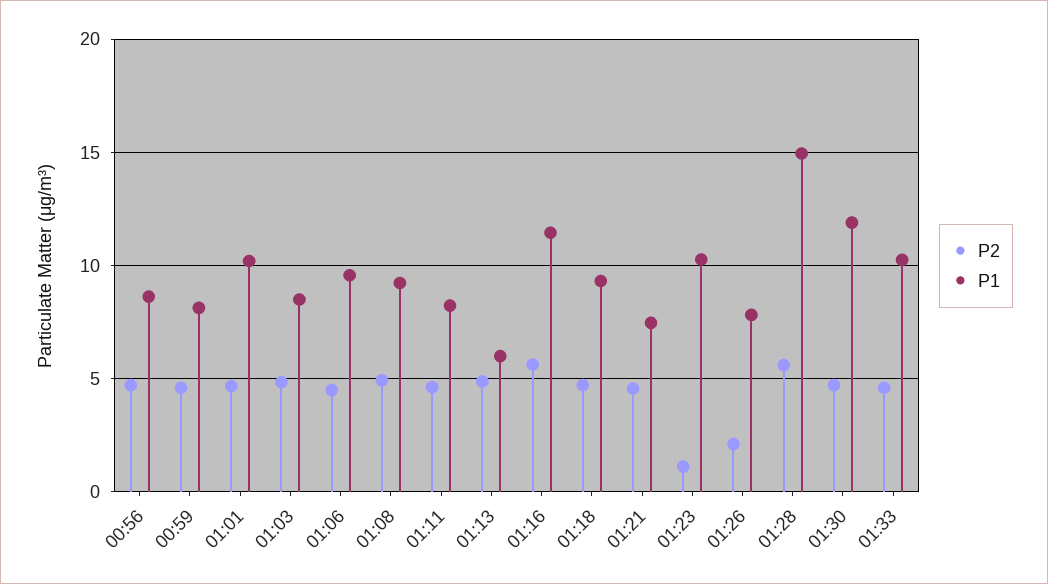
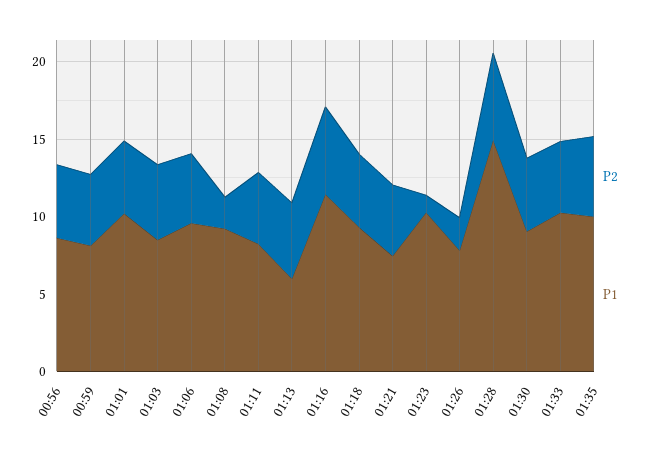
P2, 01:08: 5 -> 2
P1, 01:30: 12 -> 9
P2, 01:35: none -> 5
P1, 01:35: none -> 10

